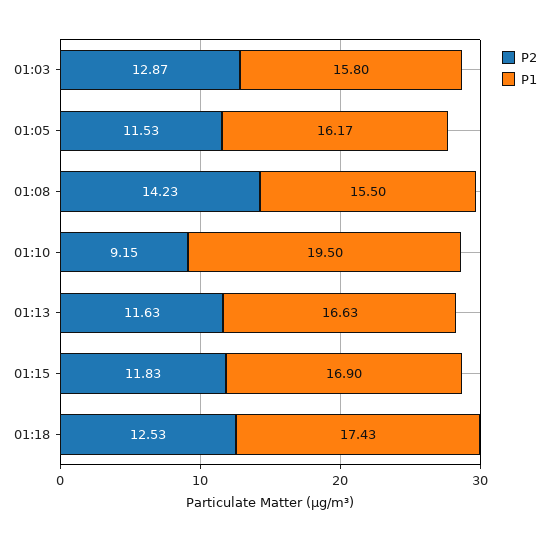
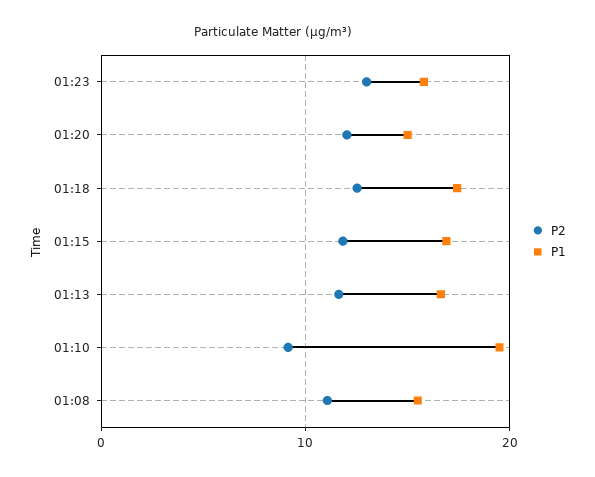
P2, 01:03: 12.87 -> none
P1, 01:03: 15.8 -> none
P2, 01:05: 11.53 -> none
P1, 01:05: 16.17 -> none
P2, 01:08: 14.23 -> 11
P2, 01:23: none -> 13
P1, 01:23: none -> 16
P2, 01:20: none -> 12
P1, 01:20: none -> 15

